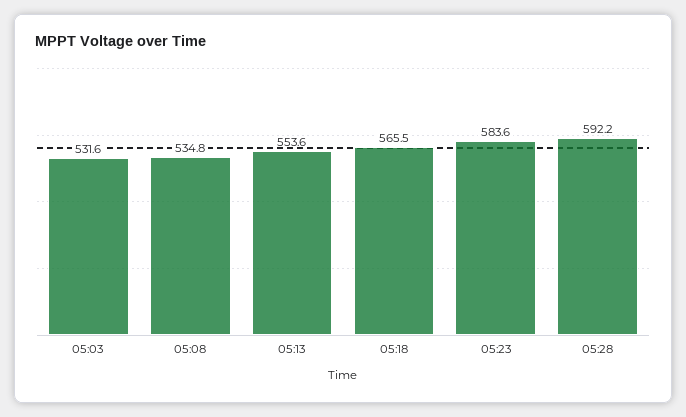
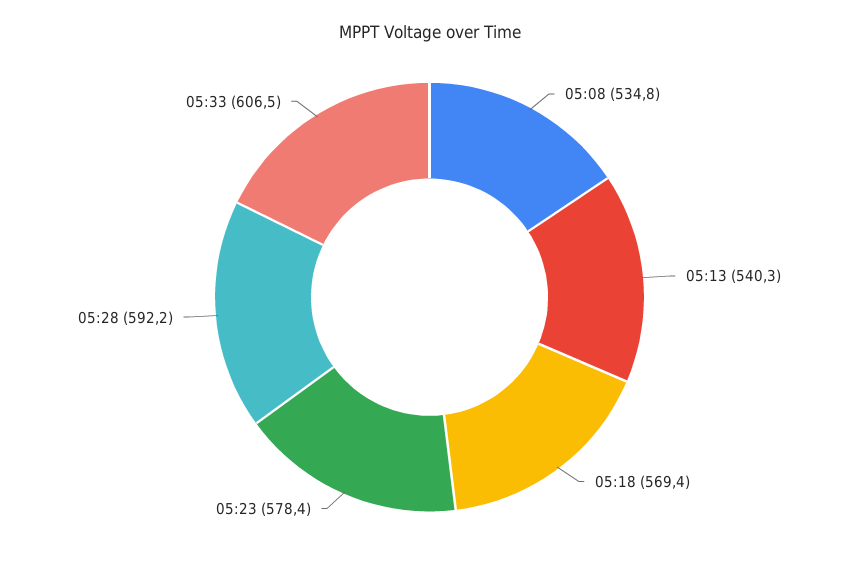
05:03: 531.6 -> none
05:13: 553.6 -> 540.3
05:18: 565.5 -> 569.4
05:23: 583.6 -> 578.4
05:33: none -> 606.5

